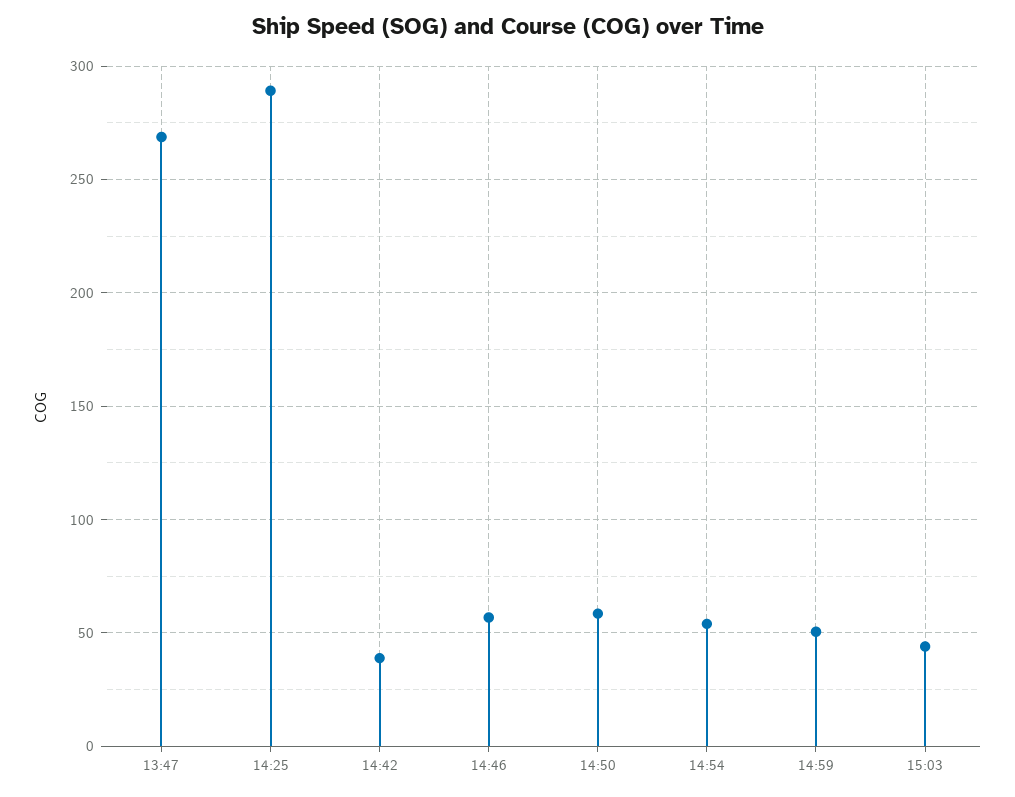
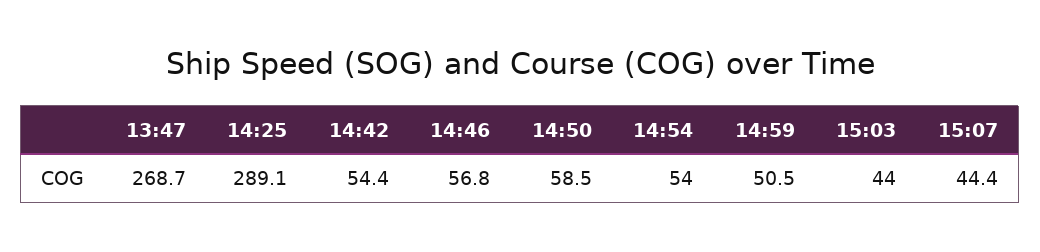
14:42: 40 -> 54.4
15:07: none -> 44.4

